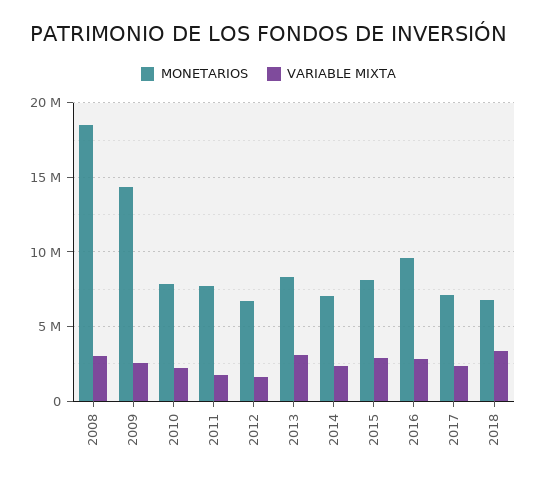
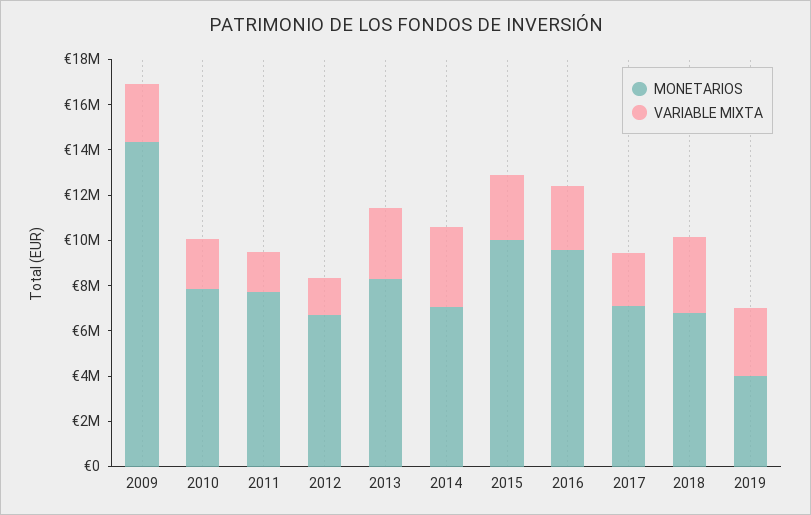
MONETARIOS, 2008: 18500000 -> none
VARIABLE MIXTA, 2008: 3000000 -> none
VARIABLE MIXTA, 2014: 2500000 -> 3500000
MONETARIOS, 2015: 8000000 -> 10000000
MONETARIOS, 2019: none -> 4000000
VARIABLE MIXTA, 2019: none -> 3000000

